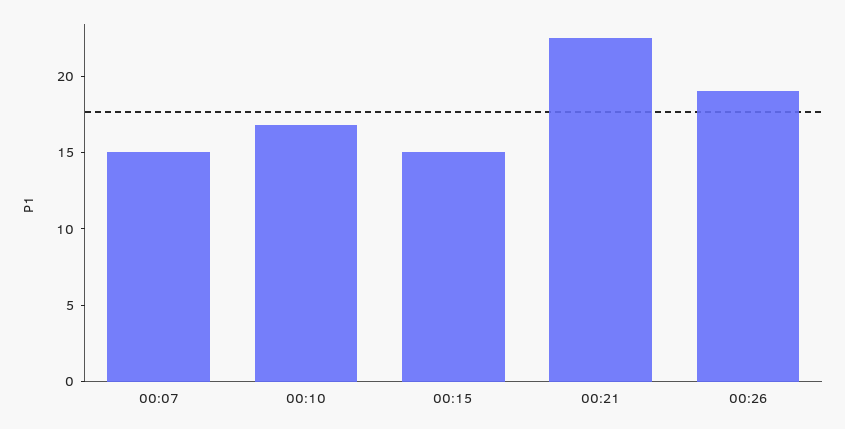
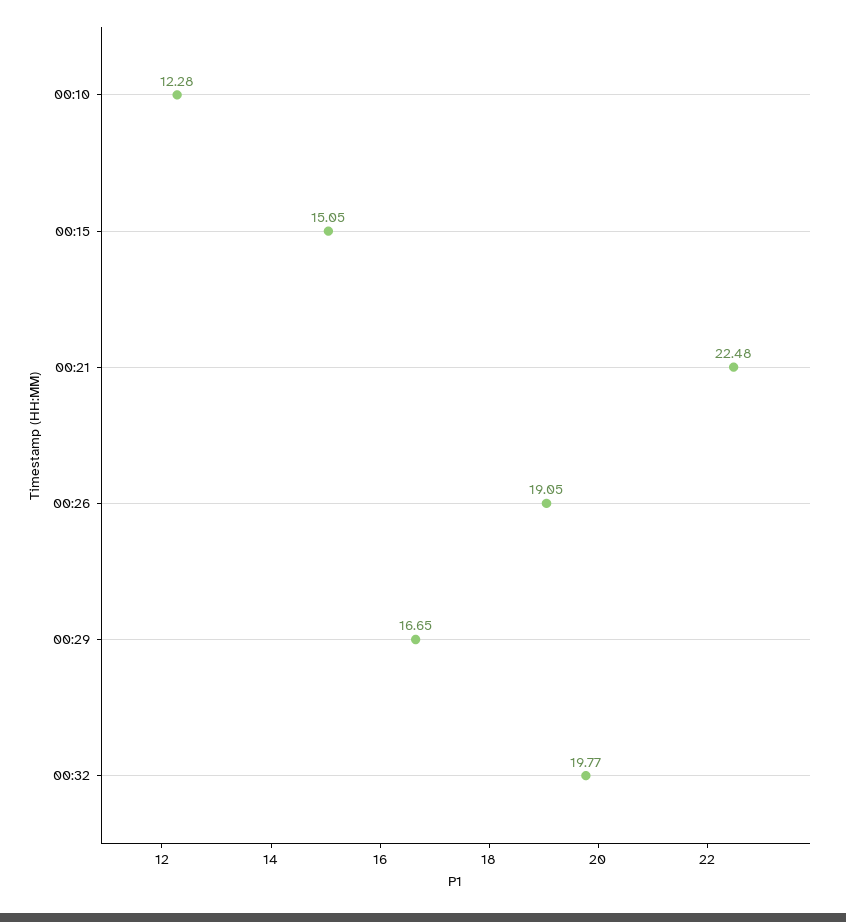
00:07: 15 -> none
00:10: 17 -> 12.28
00:29: none -> 16.65
00:32: none -> 19.77

